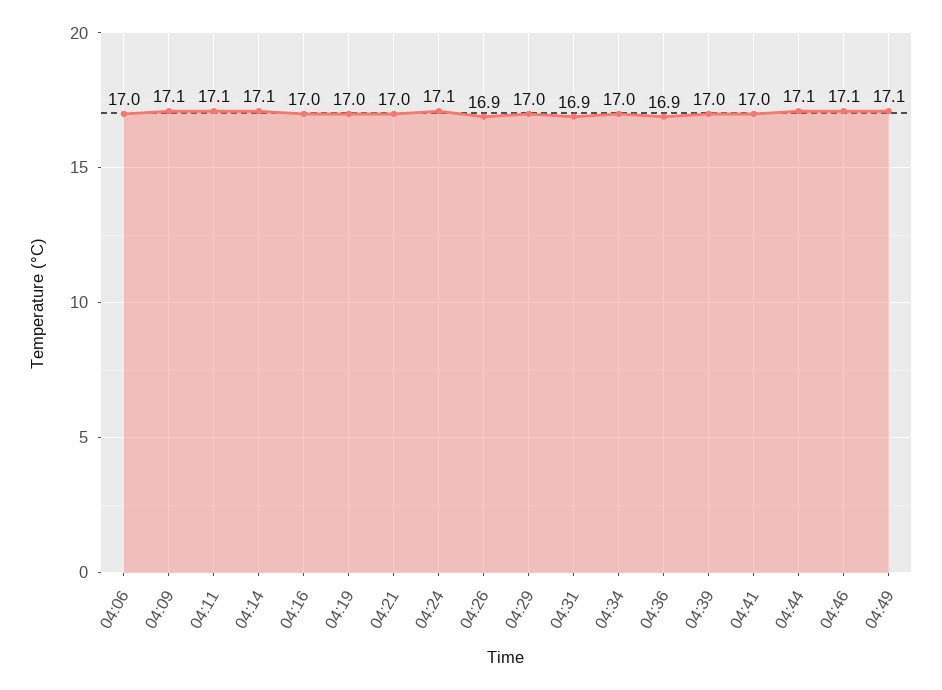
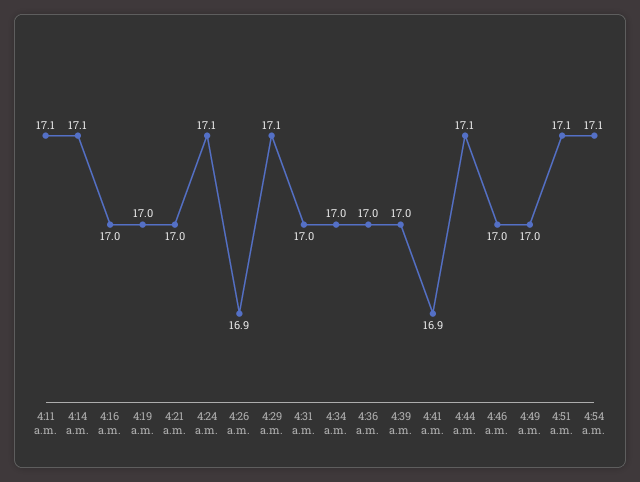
04:06: 17 -> none
04:09: 17.1 -> none
04:29: 17 -> 17.1
04:31: 16.9 -> 17
04:36: 16.9 -> 17
04:41: 17 -> 16.9
04:46: 17.1 -> 17
04:49: 17.1 -> 17
4:51 a.m.: none -> 17.1
4:54 a.m.: none -> 17.1

